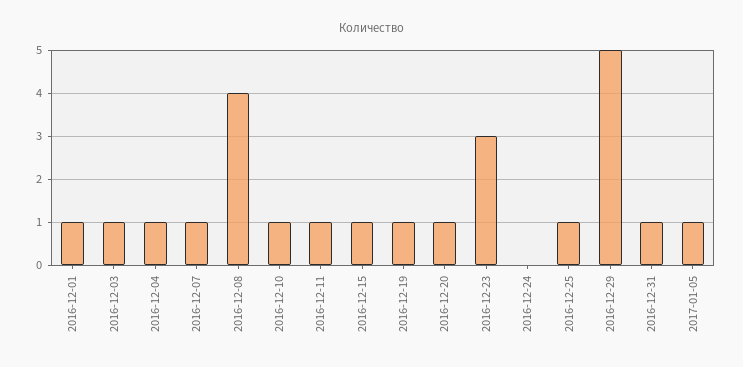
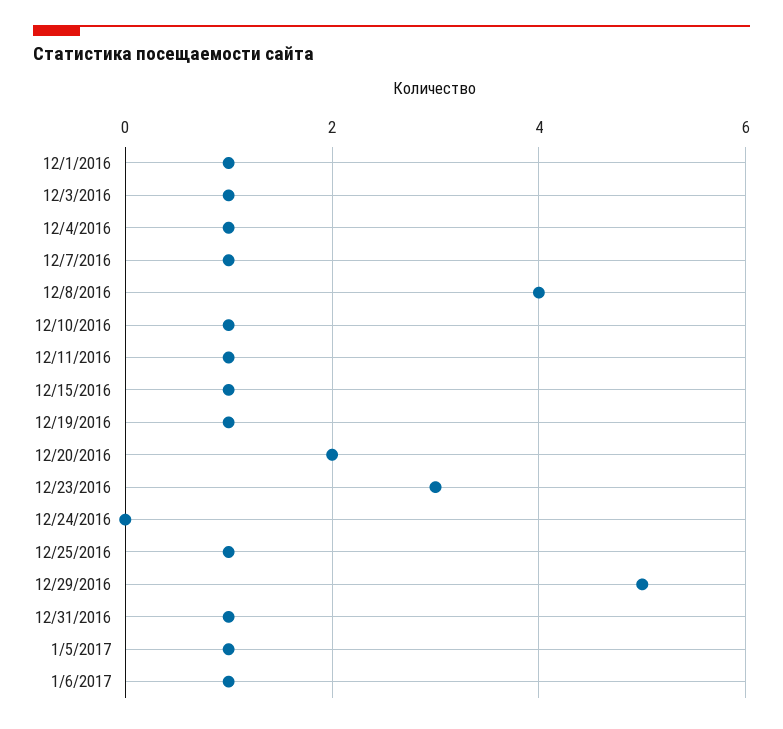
2016-12-20: 1 -> 2
1/6/2017: none -> 1

